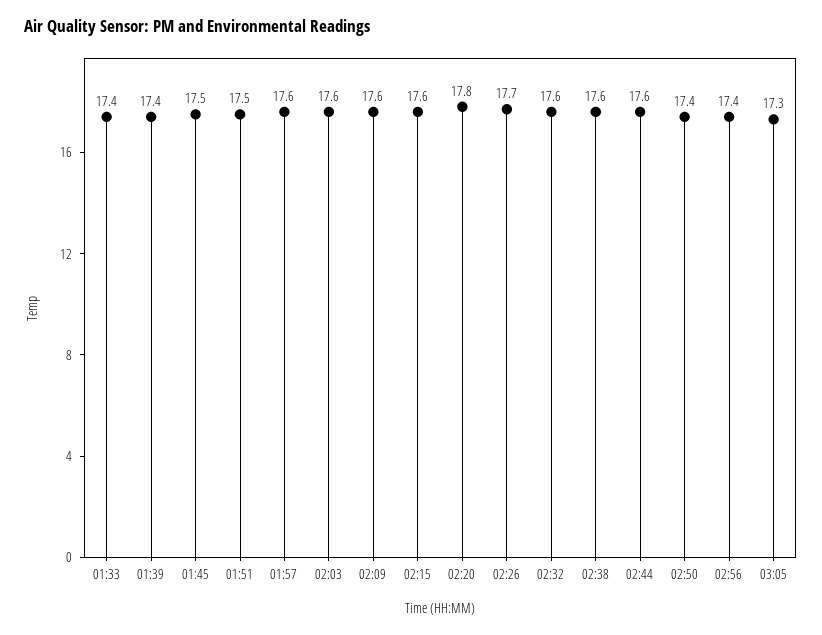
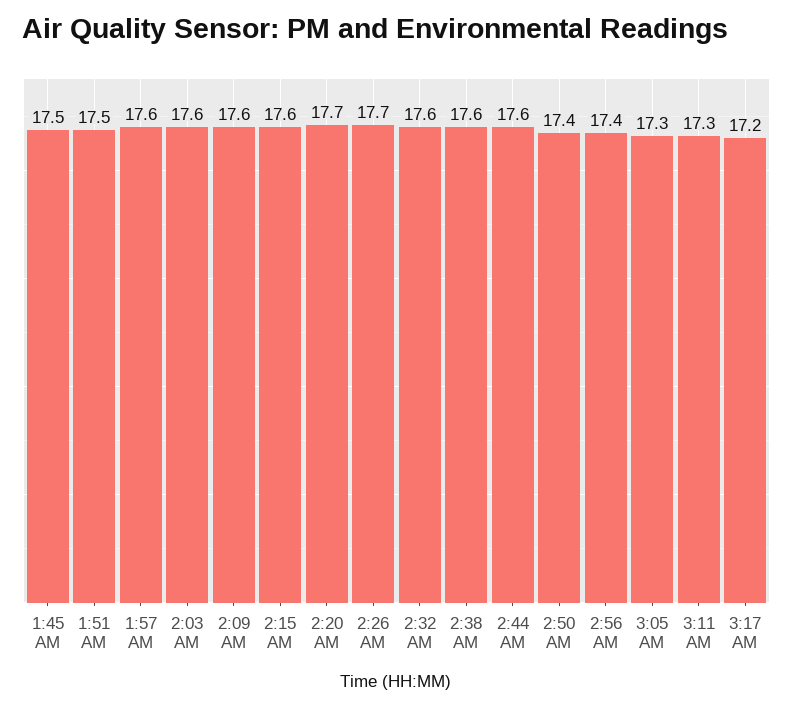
01:33: 17.4 -> none
01:39: 17.4 -> none
02:20: 17.8 -> 17.7
3:11 AM: none -> 17.3
3:17 AM: none -> 17.2

